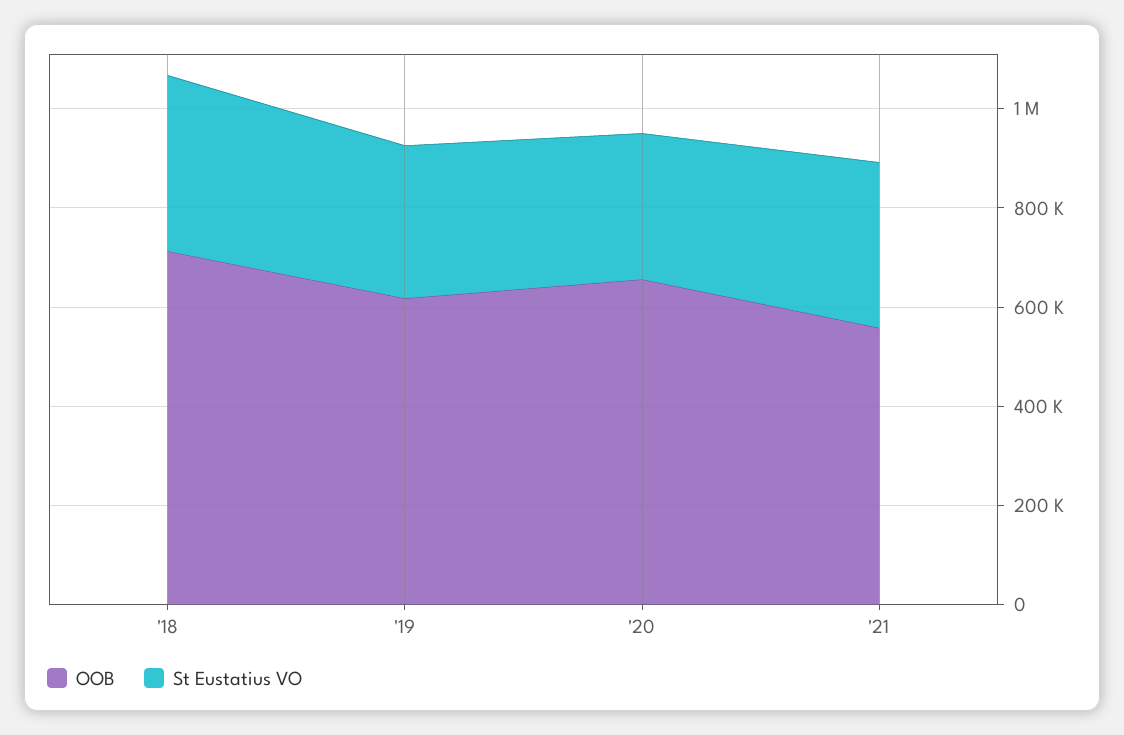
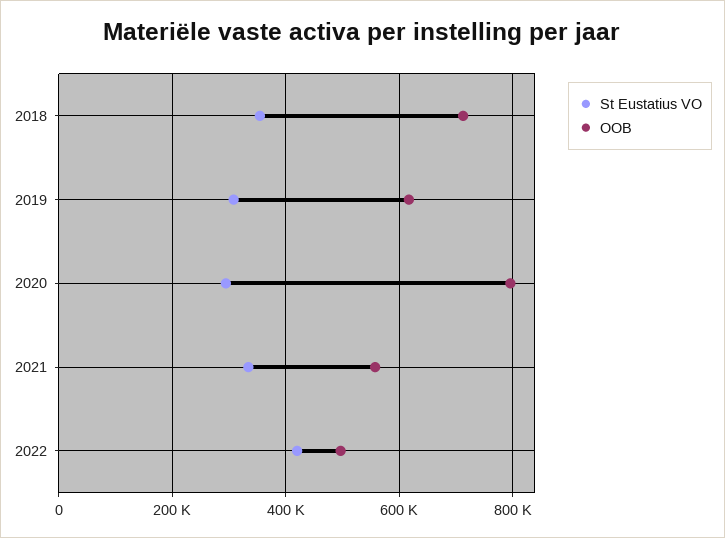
OOB, '20: 650000 -> 800000
St Eustatius VO, 2022: none -> 420000
OOB, 2022: none -> 500000

